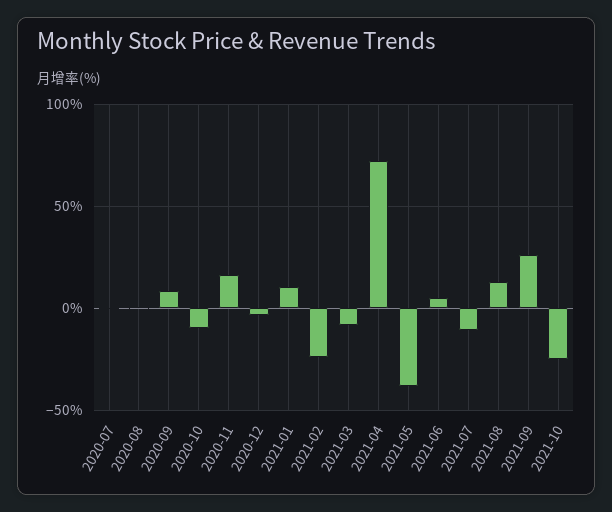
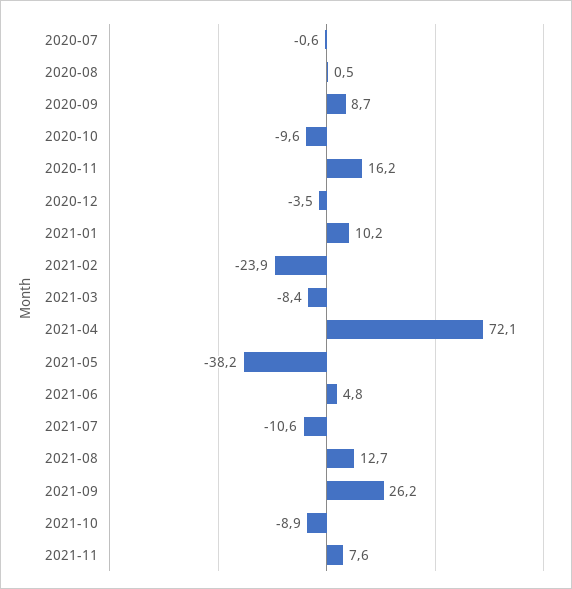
2021-10: -25 -> -8.9
2021-11: none -> 7.6

